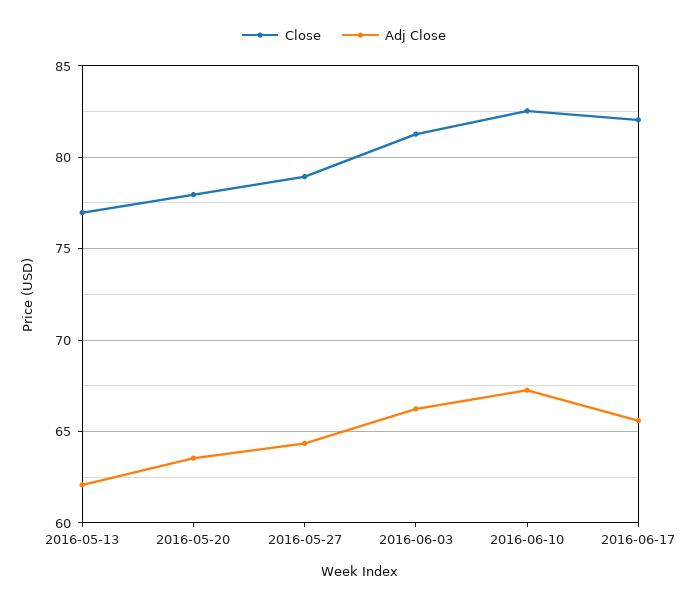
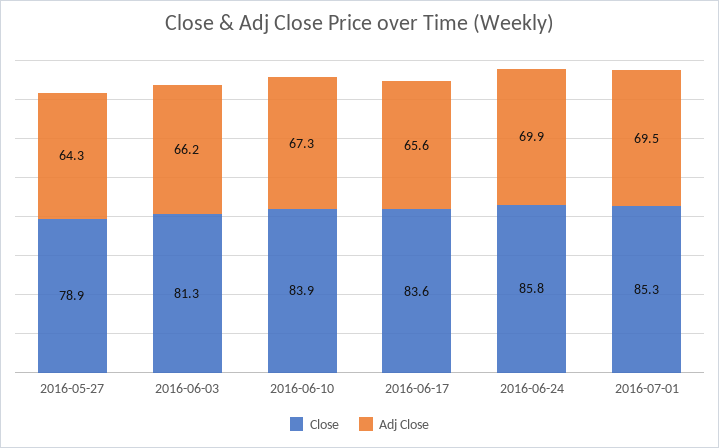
Close, 2016-05-13: 77 -> none
Adj Close, 2016-05-13: 62 -> none
Close, 2016-05-20: 78 -> none
Adj Close, 2016-05-20: 63.5 -> none
Close, 2016-06-10: 82.5 -> 83.9
Close, 2016-06-17: 82 -> 83.6
Close, 2016-06-24: none -> 85.8
Adj Close, 2016-06-24: none -> 69.9
Close, 2016-07-01: none -> 85.3
Adj Close, 2016-07-01: none -> 69.5

